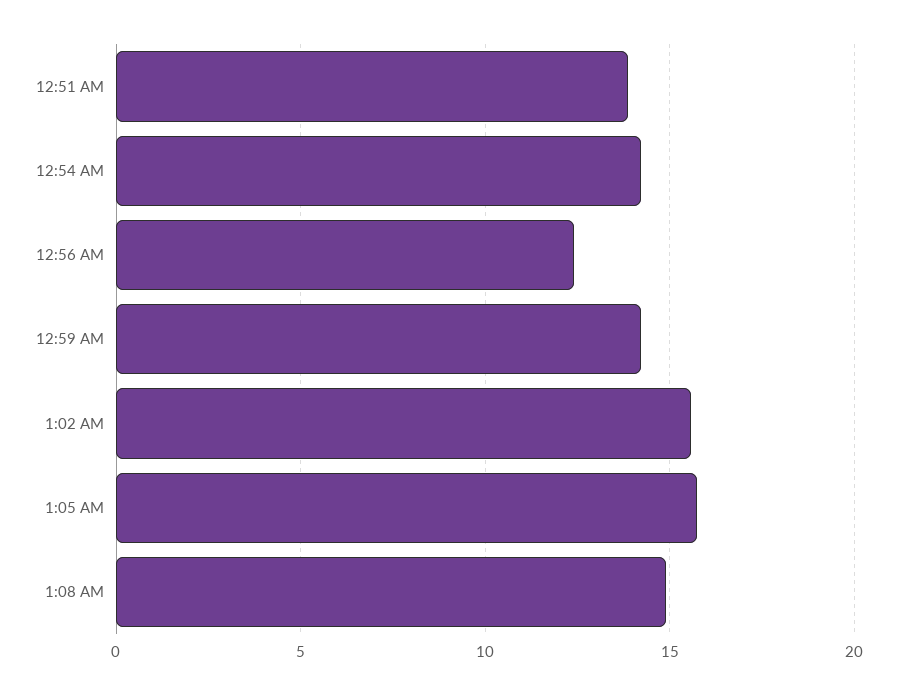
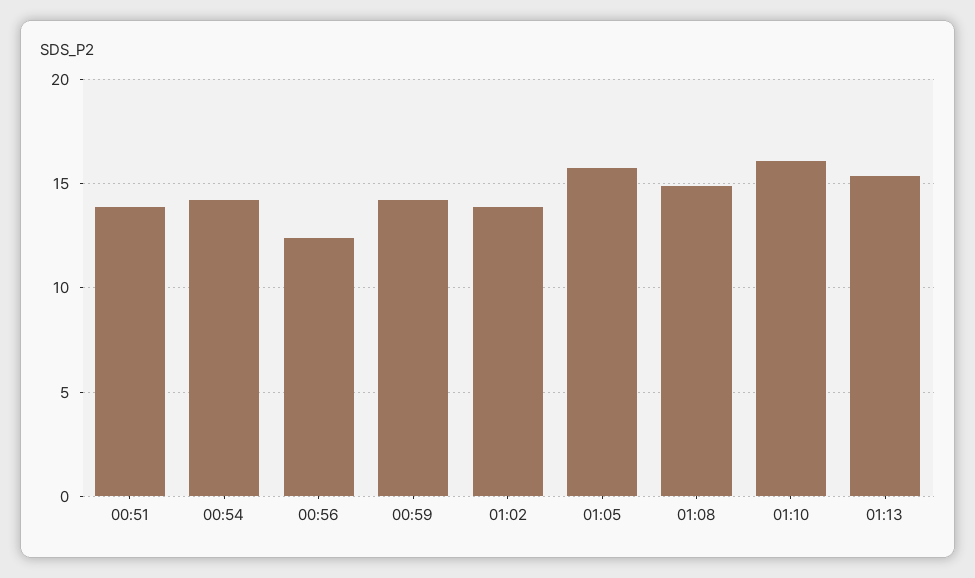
1:02 AM: 15.5 -> 14
01:10: none -> 16
01:13: none -> 15.5

